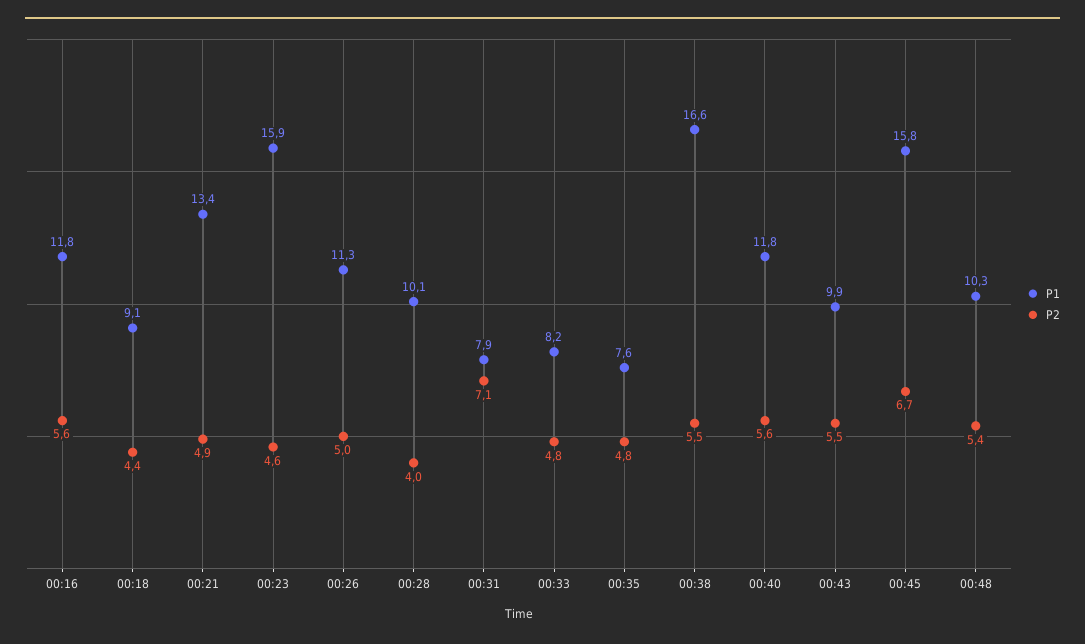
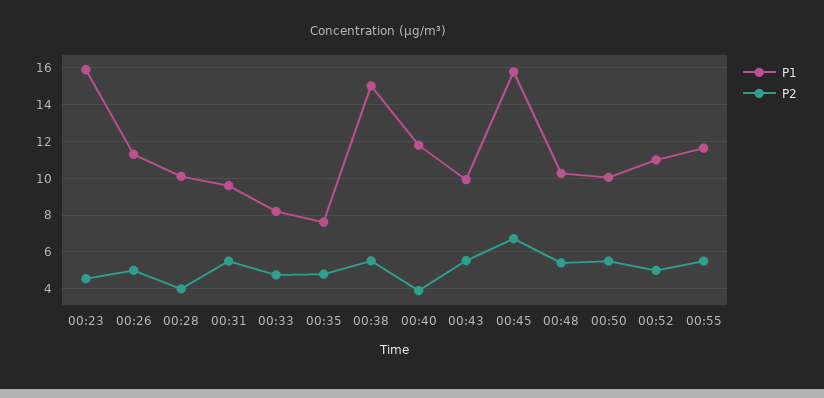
P1, 00:16: 11.8 -> none
P2, 00:16: 5.6 -> none
P1, 00:18: 9.1 -> none
P2, 00:18: 4.4 -> none
P1, 00:21: 13.4 -> none
P2, 00:21: 4.9 -> none
P1, 00:31: 7.9 -> 9.5
P2, 00:31: 7.1 -> 5.5
P1, 00:38: 16.6 -> 15
P2, 00:40: 5.6 -> 4
P1, 00:50: none -> 10
P2, 00:50: none -> 5.5
P1, 00:52: none -> 11
P2, 00:52: none -> 5
P1, 00:55: none -> 11.5
P2, 00:55: none -> 5.5

